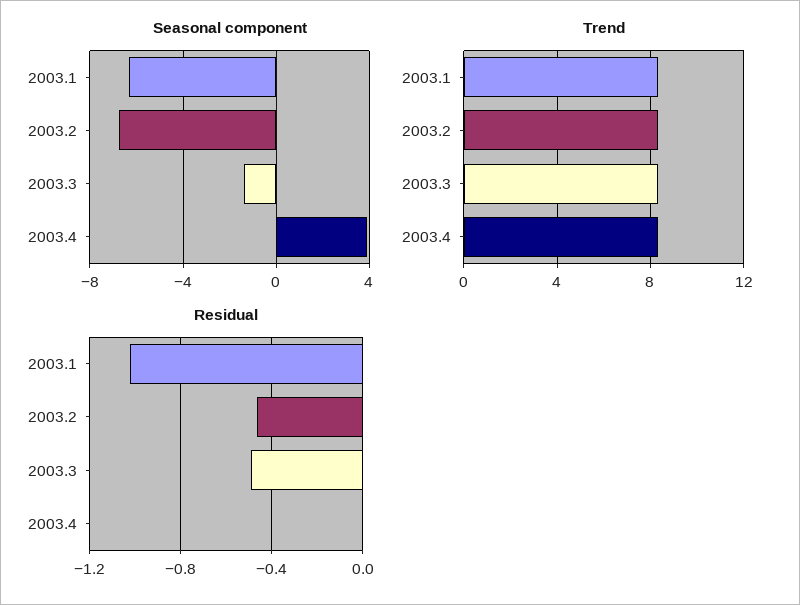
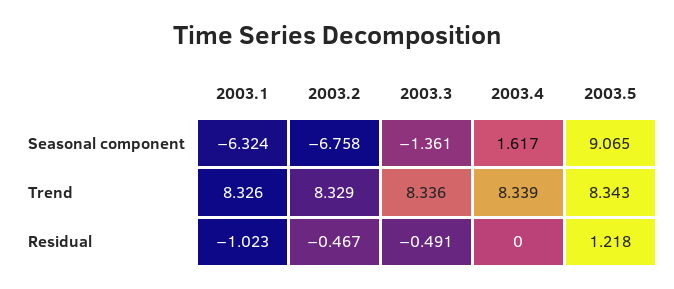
Seasonal component, 2003.4: 4 -> 1.617
Seasonal component, 2003.5: none -> 9.065
Trend, 2003.5: none -> 8.343
Residual, 2003.5: none -> 1.218

